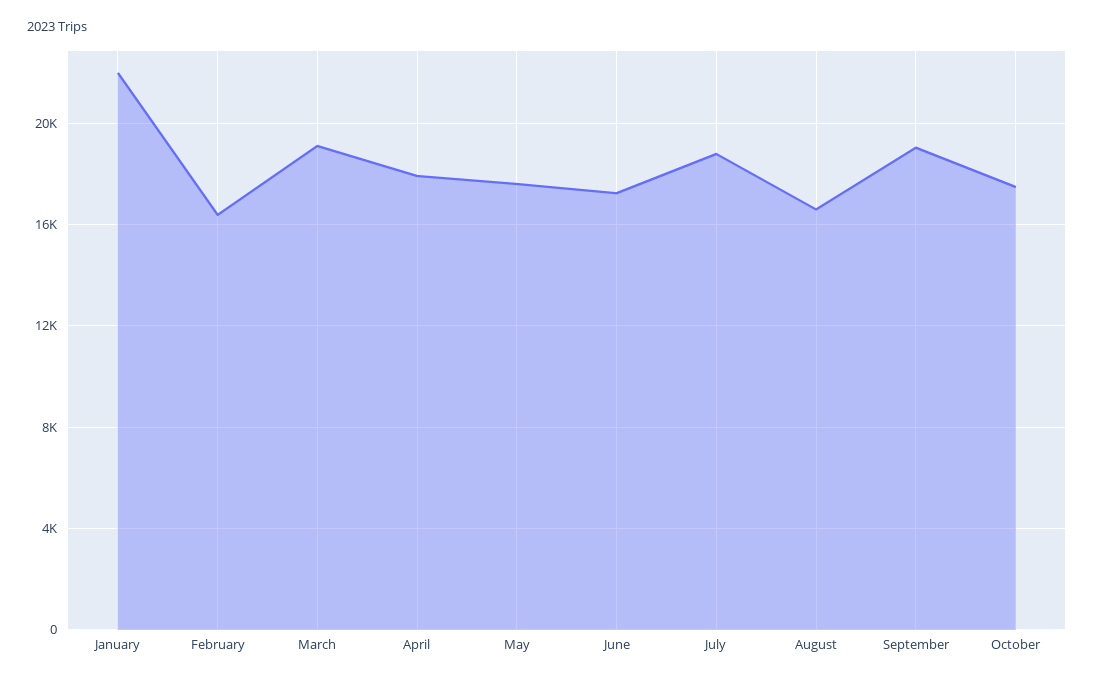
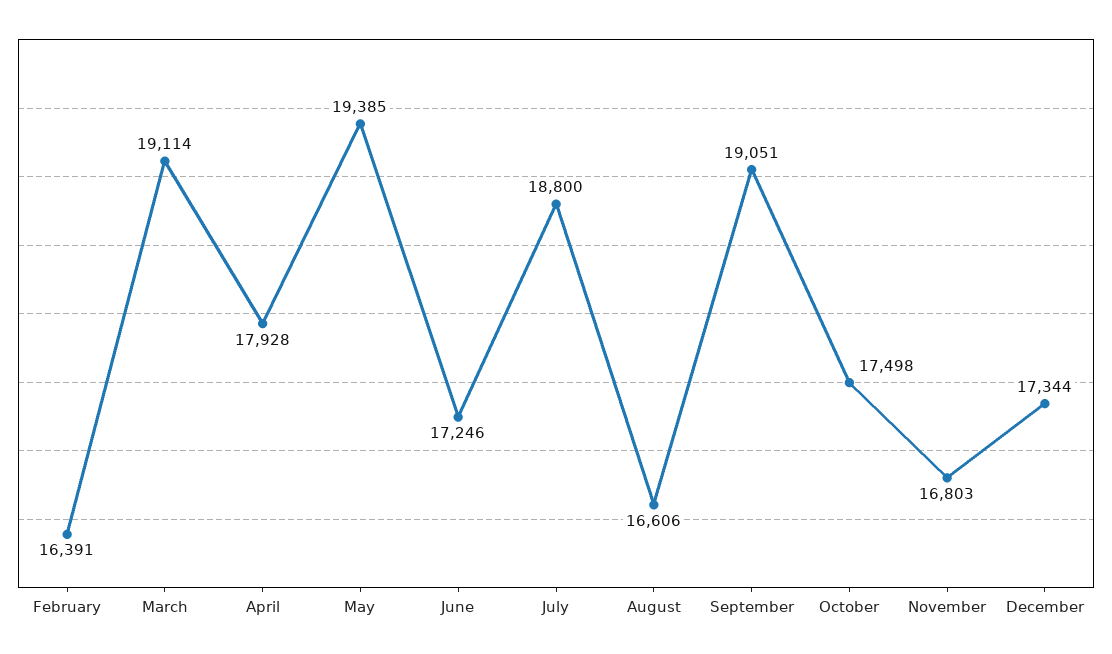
January: 22000 -> none
May: 17500 -> 19385
November: none -> 16803
December: none -> 17344

